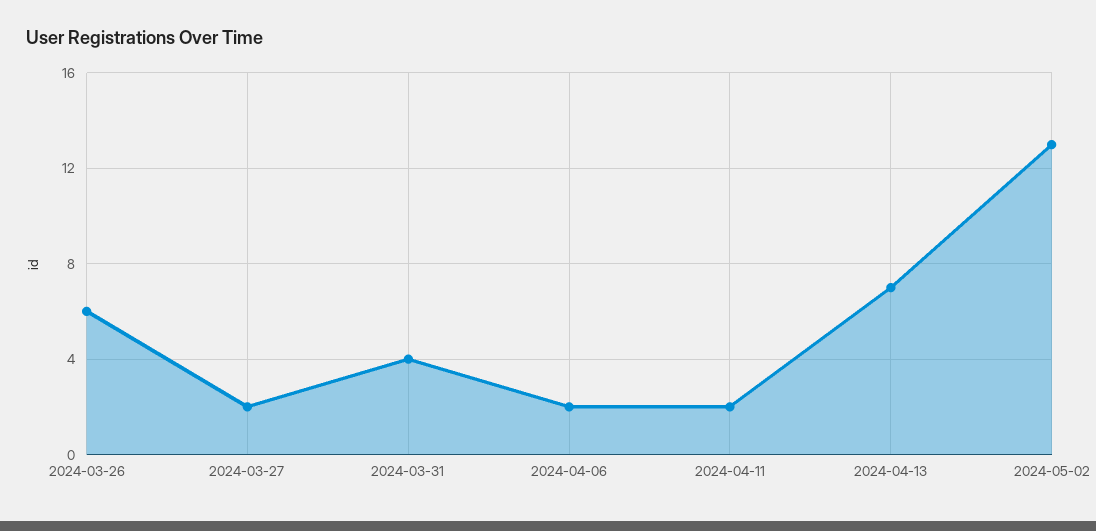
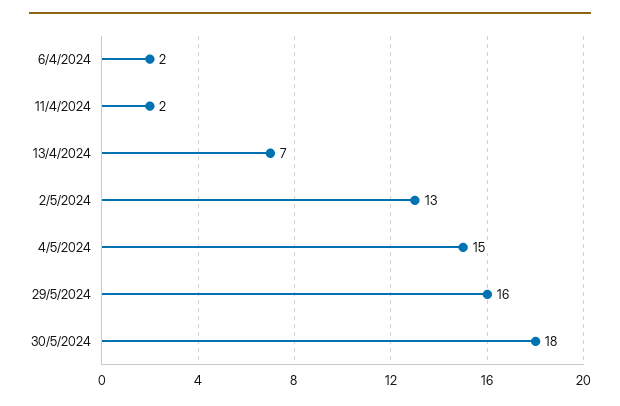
2024-03-26: 6 -> none
2024-03-27: 2 -> none
2024-03-31: 4 -> none
4/5/2024: none -> 15
29/5/2024: none -> 16
30/5/2024: none -> 18

